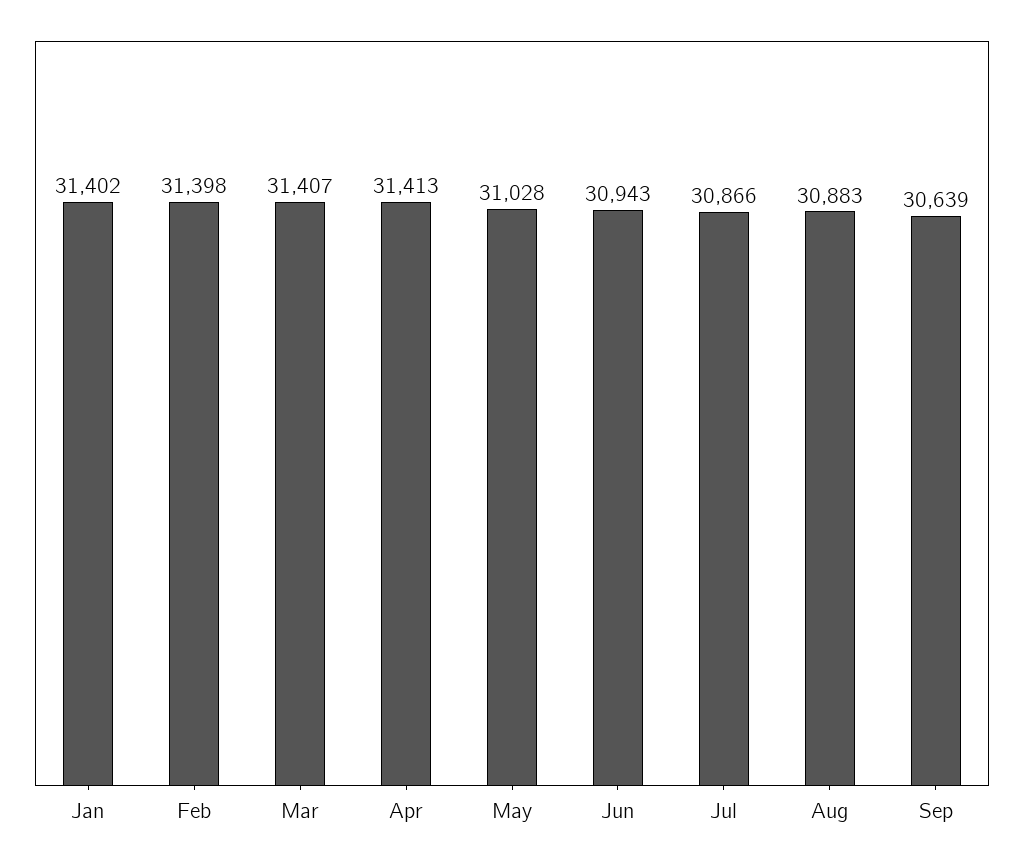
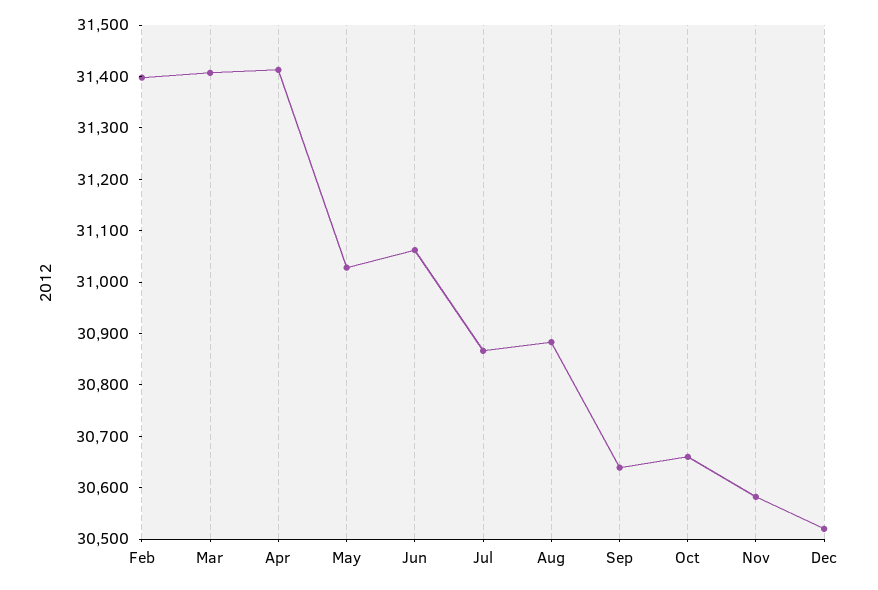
Jan: 31402 -> none
Jun: 30943 -> 31060
Oct: none -> 30660
Nov: none -> 30580
Dec: none -> 30520

